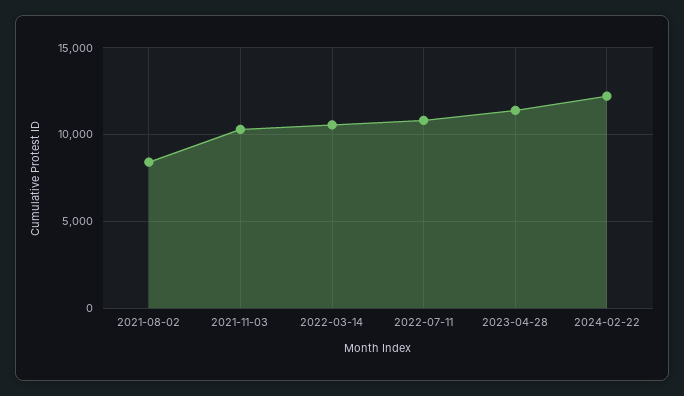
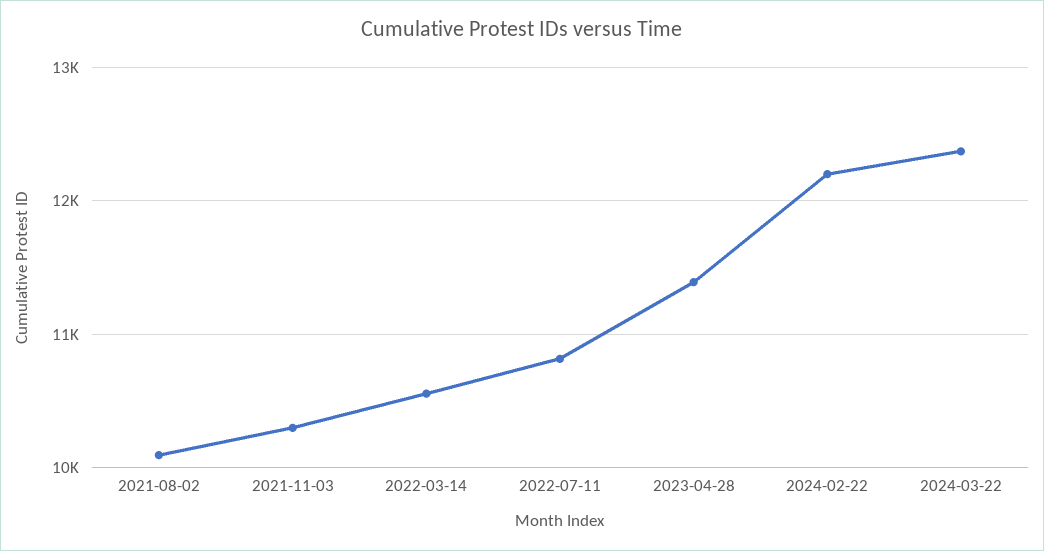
2021-08-02: 8500 -> 10100
2024-03-22: none -> 12400

